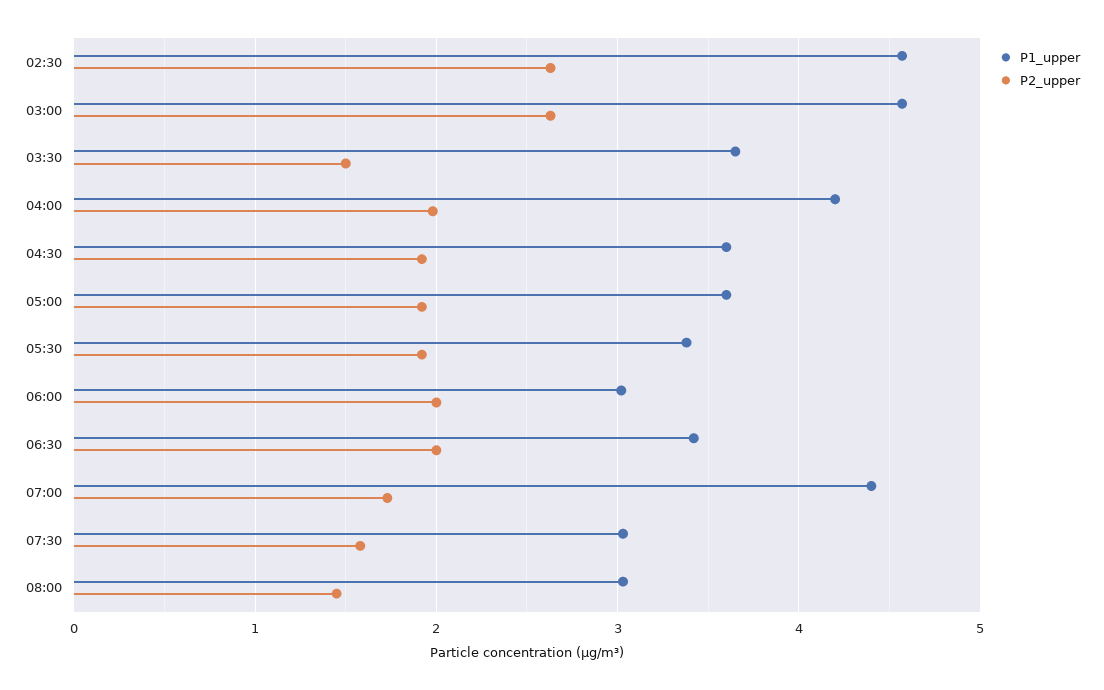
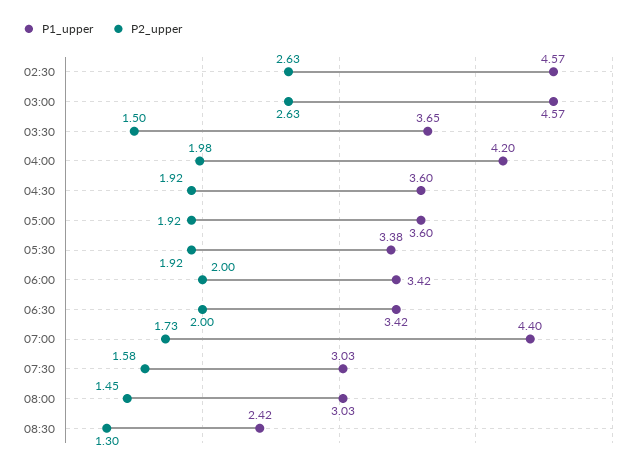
P1_upper, 06:00: 3 -> 3.42
P1_upper, 08:30: none -> 2.42
P2_upper, 08:30: none -> 1.3

